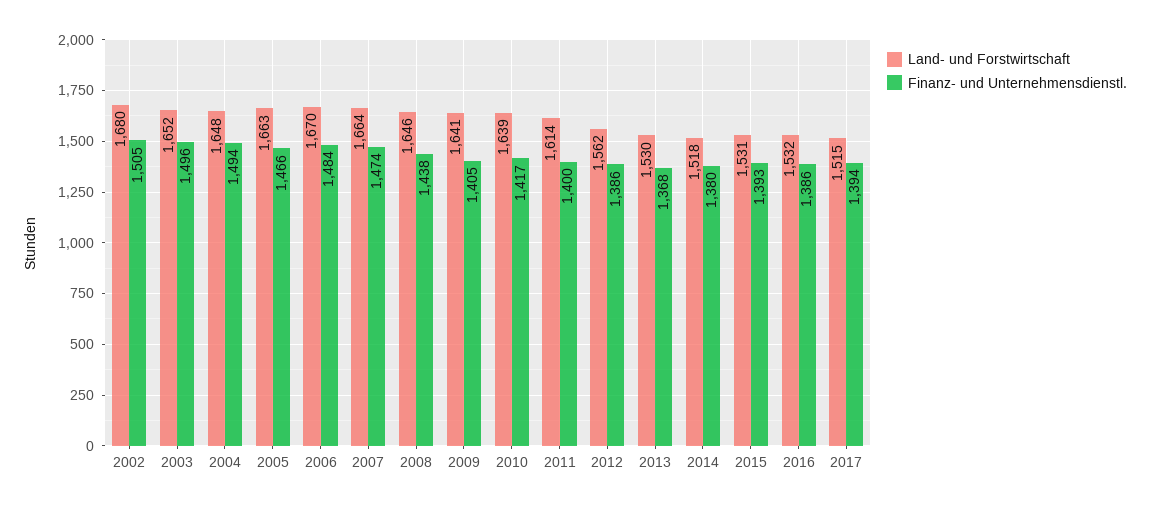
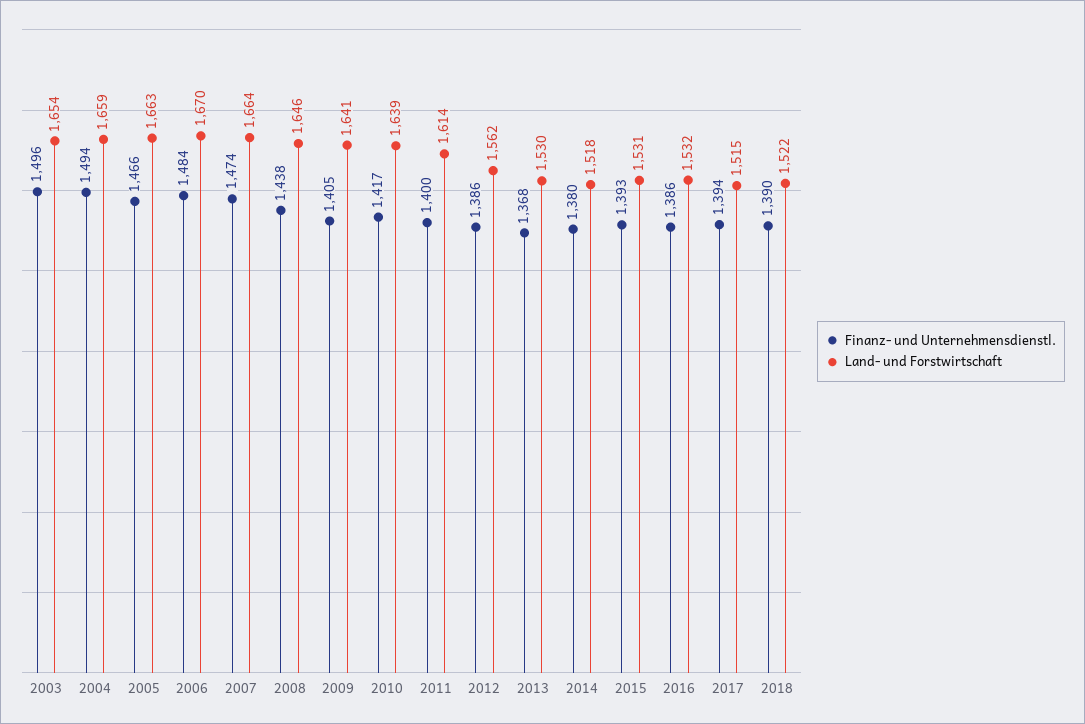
Land- und Forstwirtschaft, 2002: 1680 -> none
Finanz- und Unternehmensdienstl., 2002: 1505 -> none
Land- und Forstwirtschaft, 2003: 1652 -> 1654
Land- und Forstwirtschaft, 2004: 1648 -> 1659
Finanz- und Unternehmensdienstl., 2018: none -> 1390
Land- und Forstwirtschaft, 2018: none -> 1522

